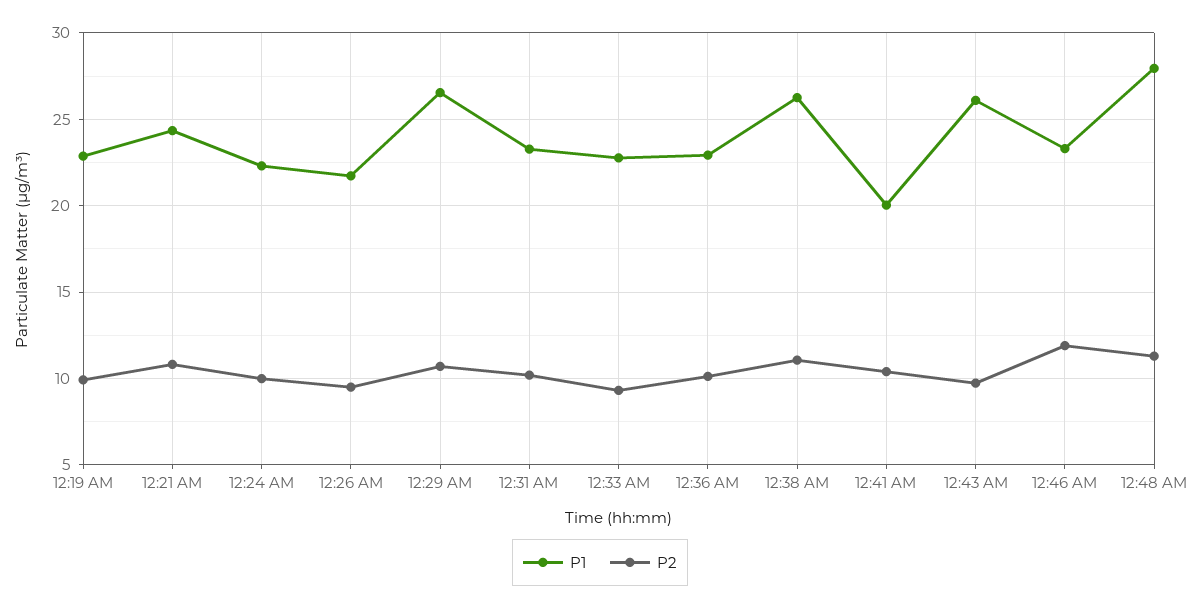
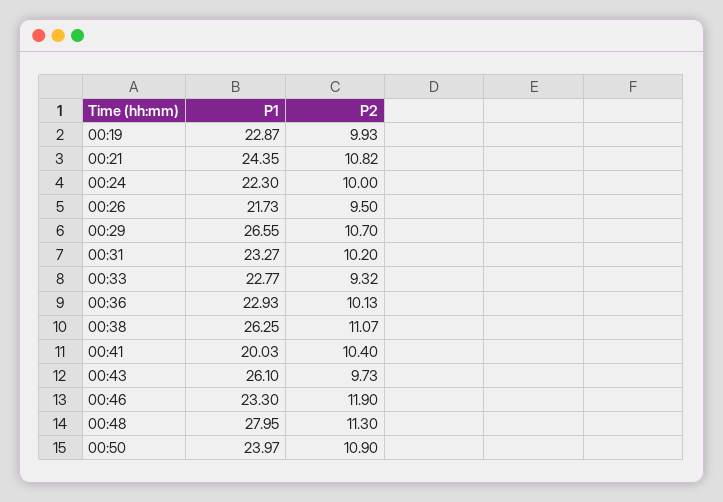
P1, 00:50: none -> 23.97
P2, 00:50: none -> 10.9

